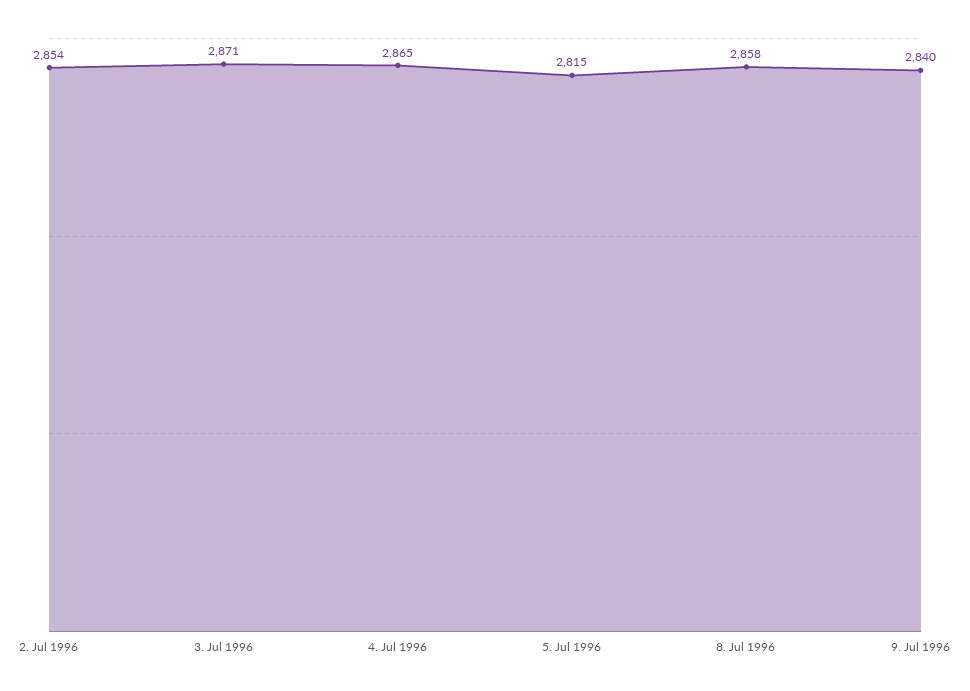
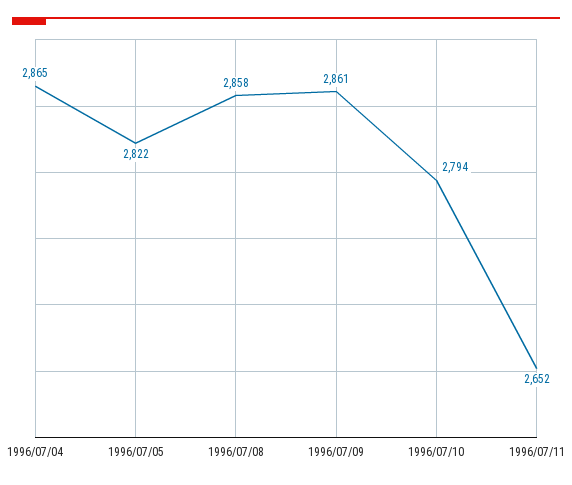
2. Jul 1996: 2854 -> none
3. Jul 1996: 2871 -> none
5. Jul 1996: 2815 -> 2822
9. Jul 1996: 2840 -> 2861
1996/07/10: none -> 2794
1996/07/11: none -> 2652

